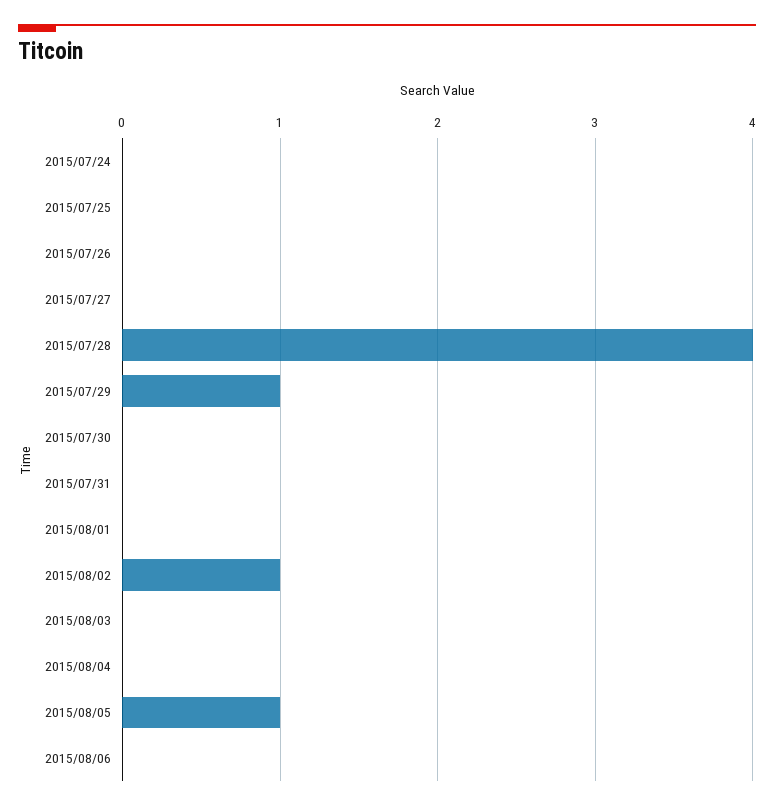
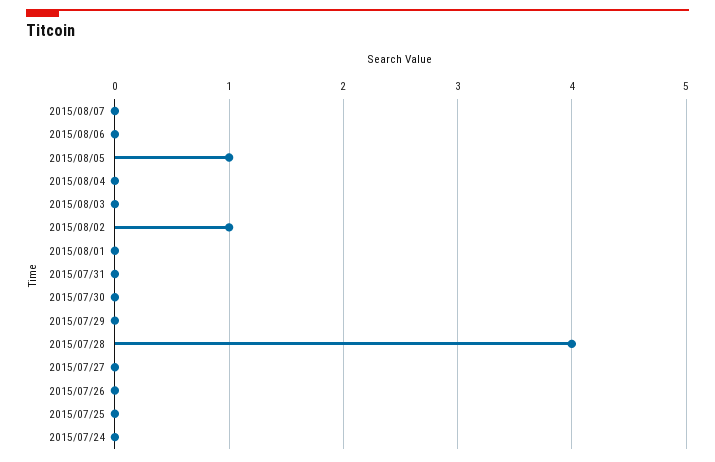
2015/07/29: 1 -> 0
2015/08/07: none -> 0

